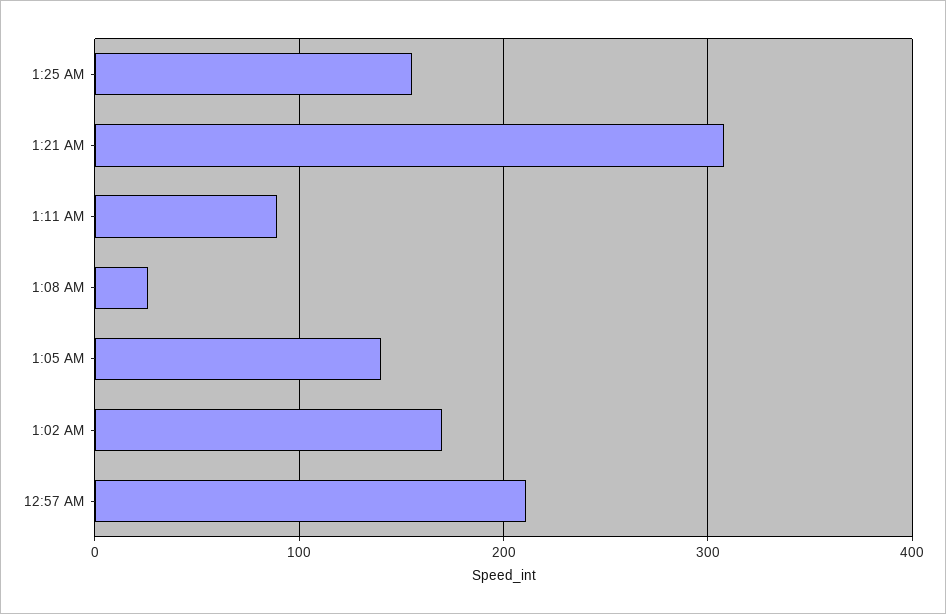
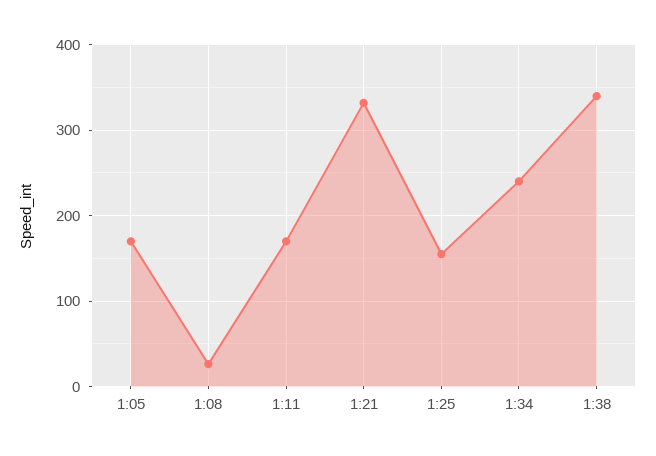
1:21 AM: 310 -> 330
1:11 AM: 90 -> 170
1:05 AM: 140 -> 170
1:02 AM: 170 -> none
12:57 AM: 210 -> none
1:34: none -> 240
1:38: none -> 340

